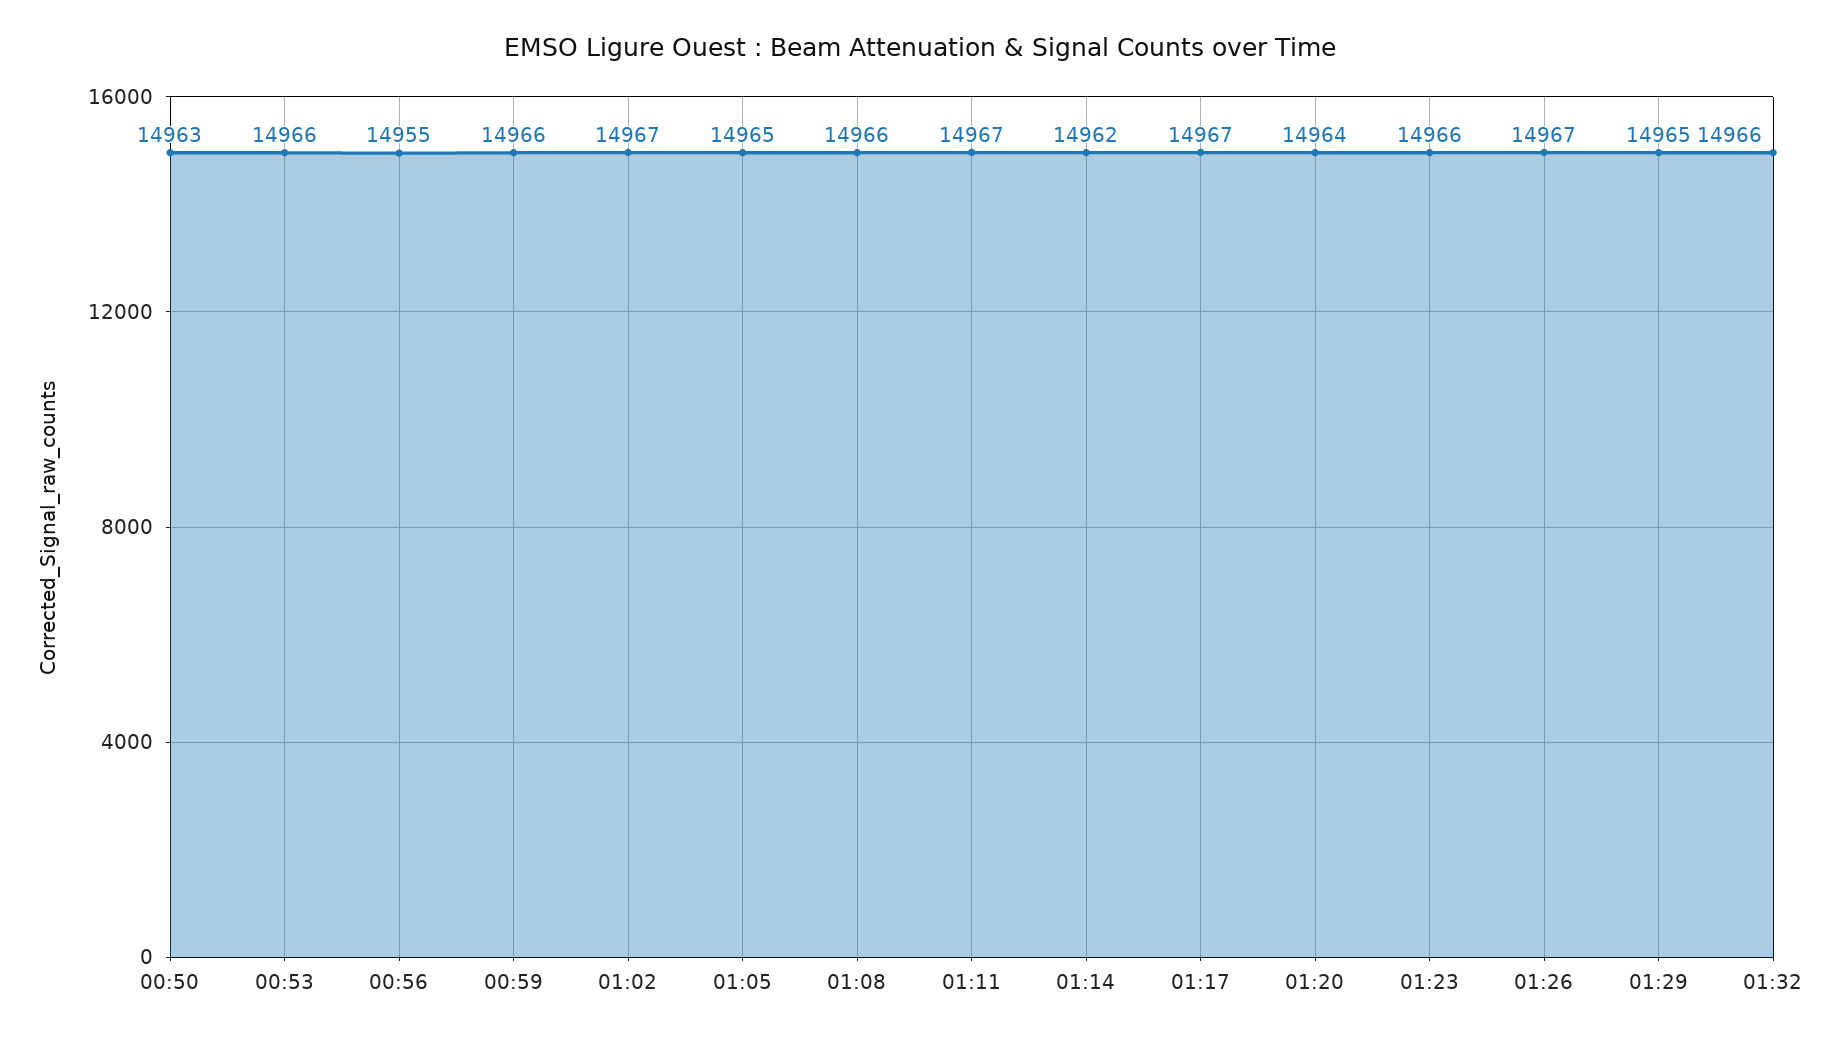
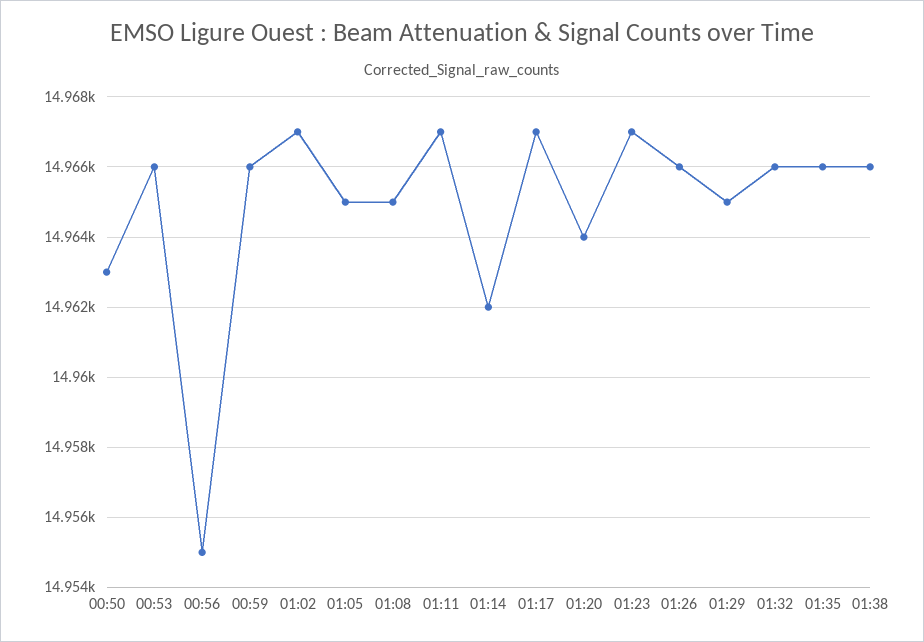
01:08: 14966 -> 14965
01:23: 14966 -> 14967
01:26: 14967 -> 14966
01:35: none -> 14966
01:38: none -> 14966

